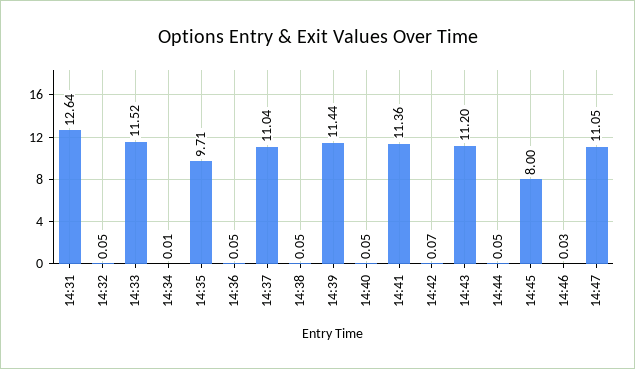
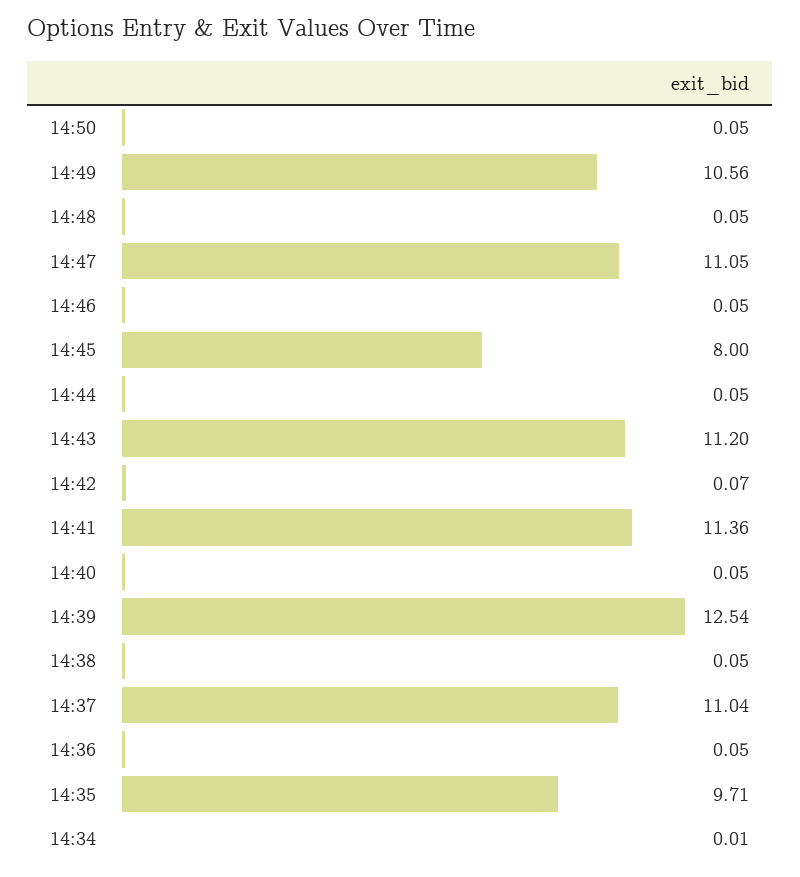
14:31: 12.64 -> none
14:32: 0.05 -> none
14:33: 11.52 -> none
14:39: 11.44 -> 12.54
14:46: 0.03 -> 0.05
14:50: none -> 0.05
14:49: none -> 10.56
14:48: none -> 0.05

